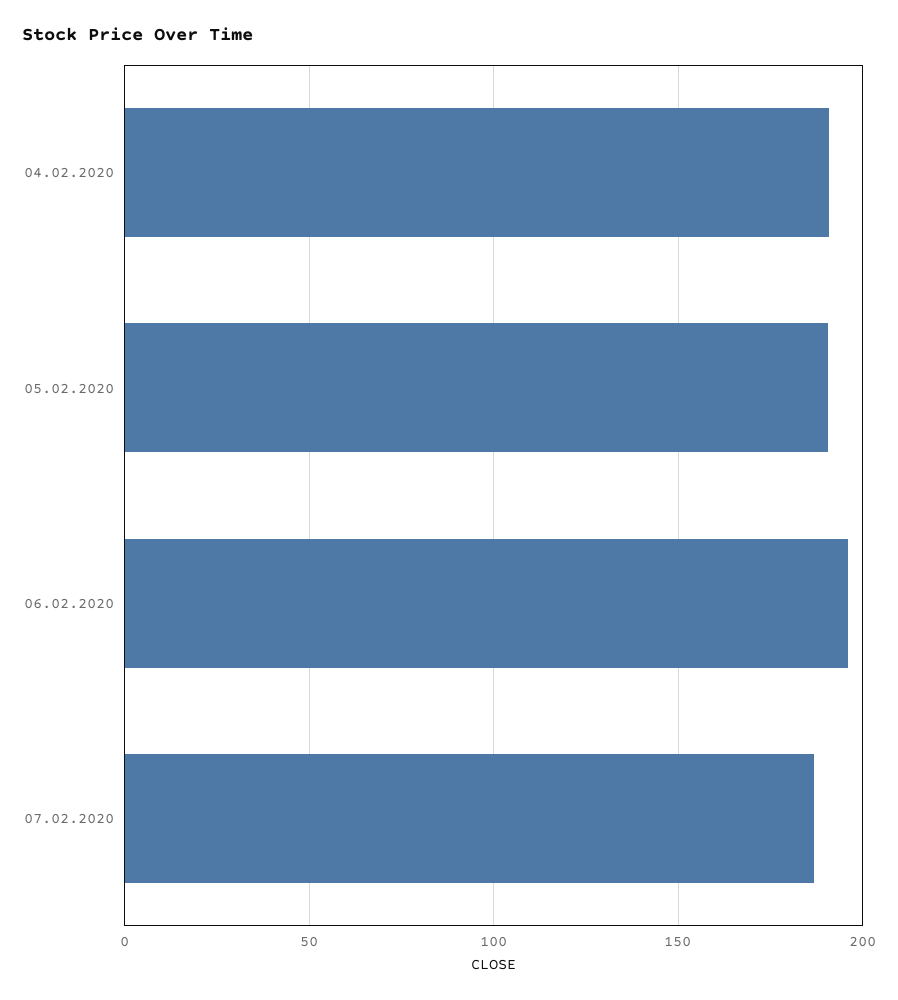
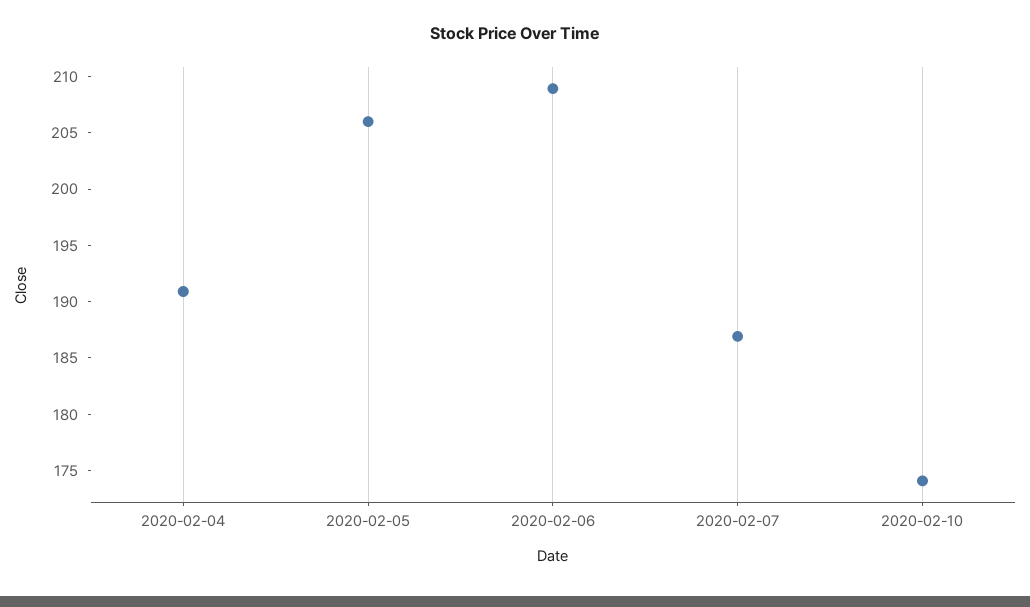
05.02.2020: 190 -> 206
06.02.2020: 195 -> 209
2020-02-10: none -> 174

